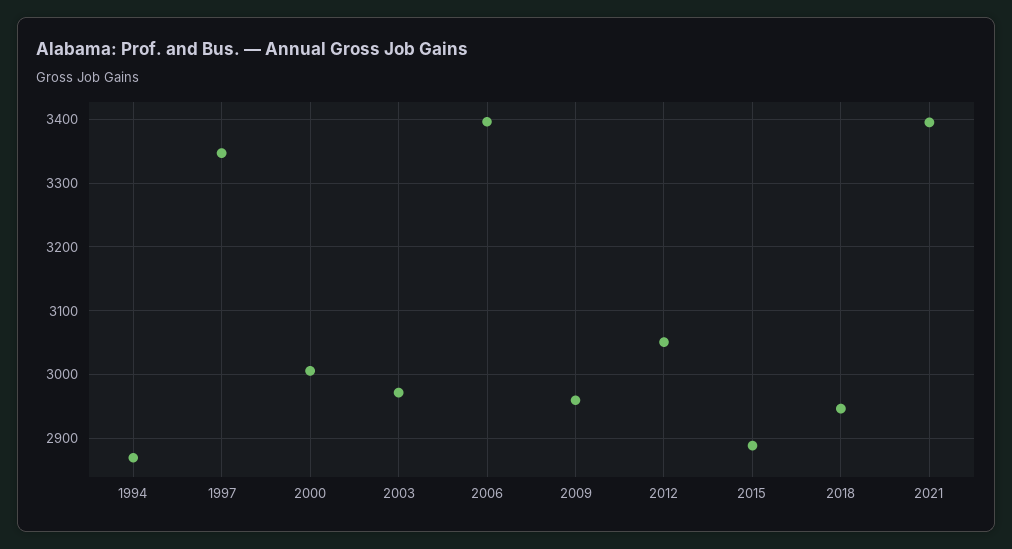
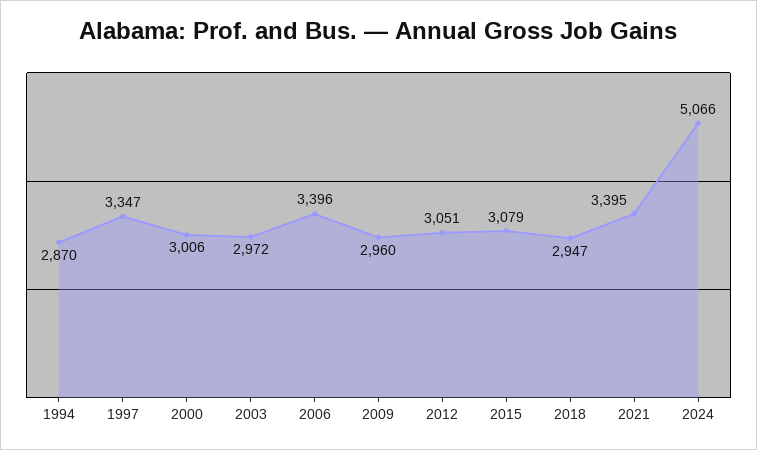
2015: 2890 -> 3079
2024: none -> 5066

